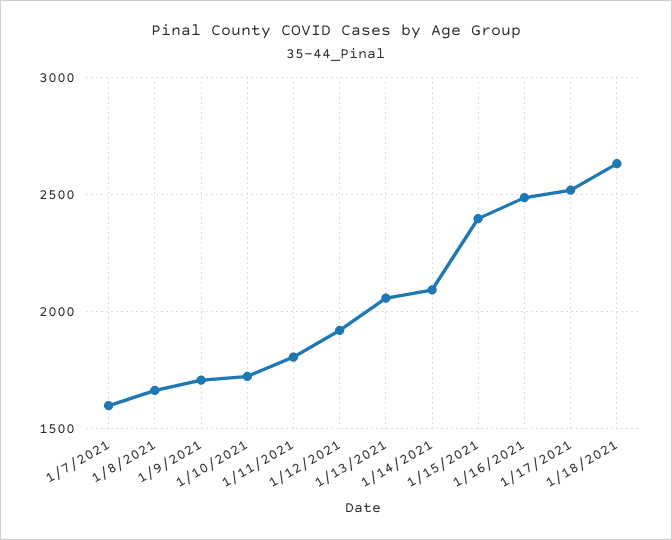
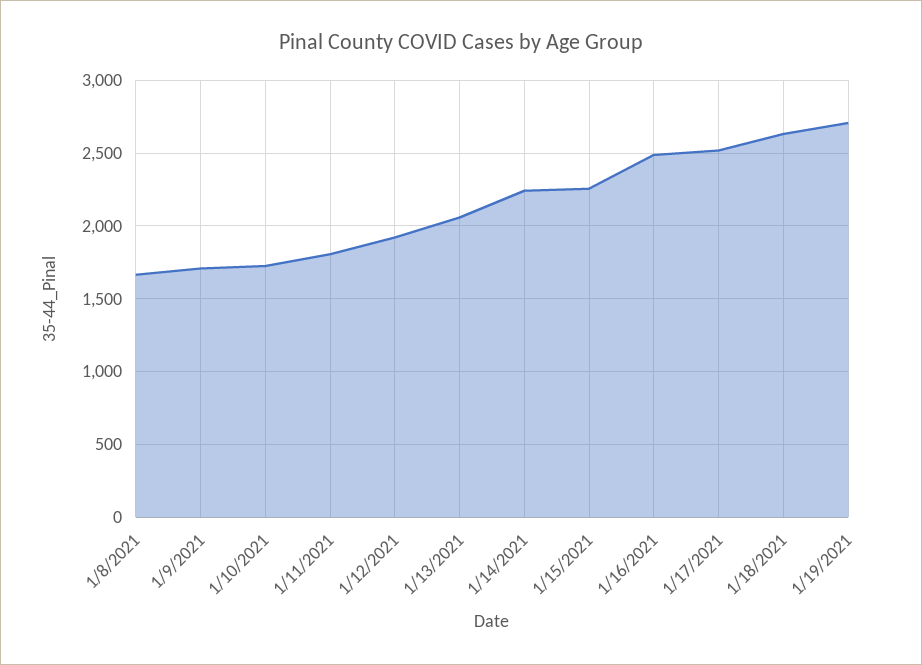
1/7/2021: 1600 -> none
1/14/2021: 2100 -> 2250
1/15/2021: 2400 -> 2250
1/19/2021: none -> 2700

